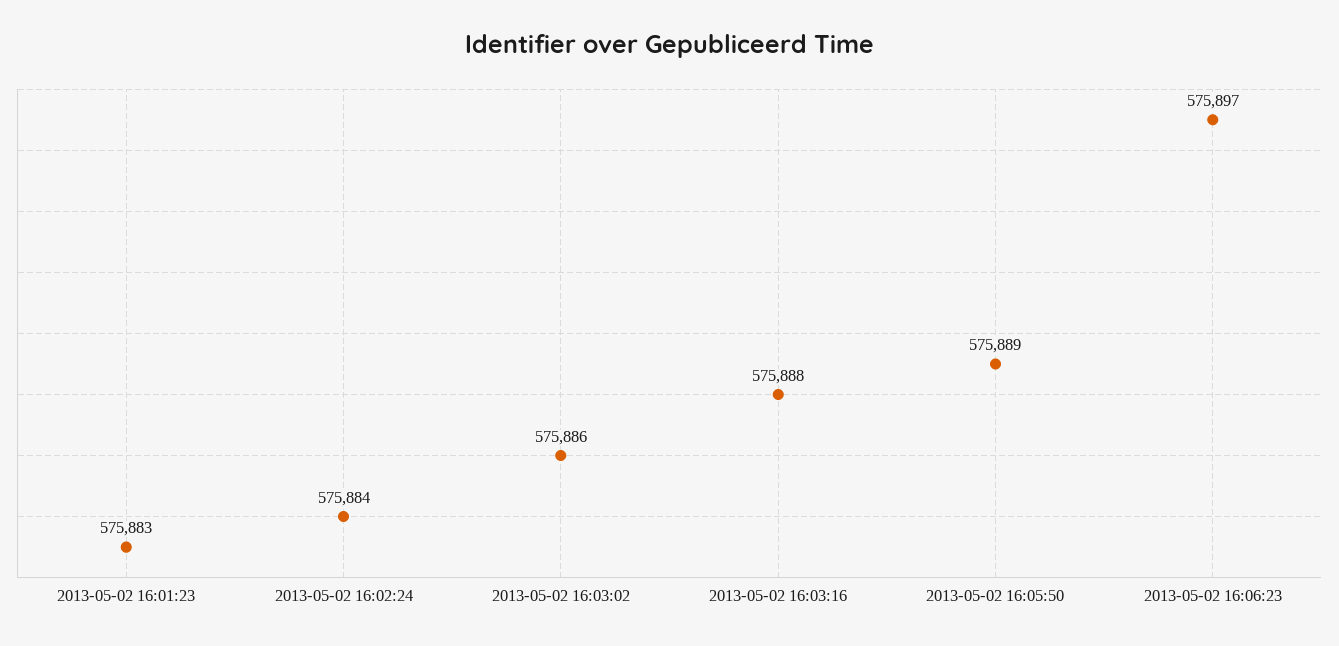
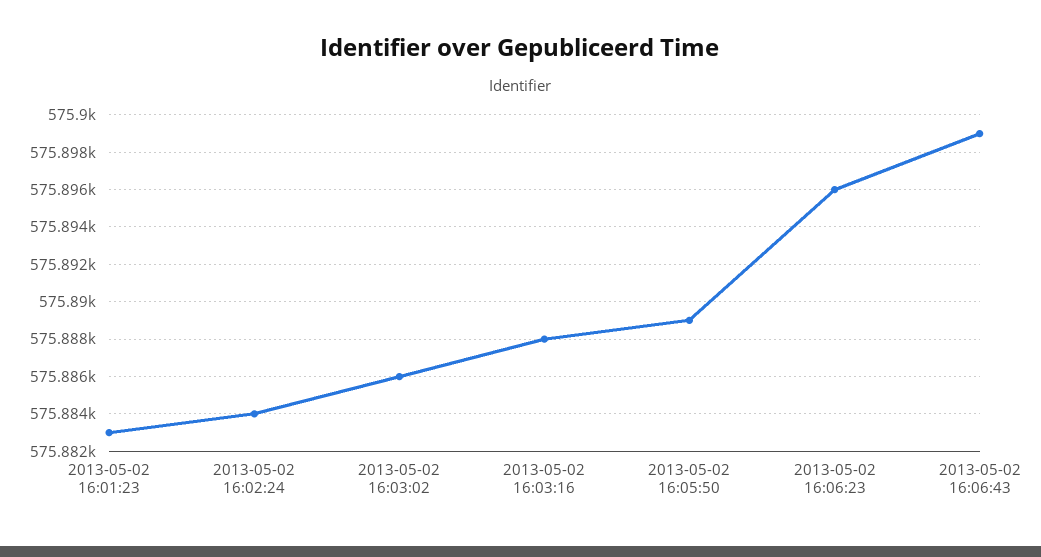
2013-05-02 16:06:23: 575897 -> 575896
2013-05-02 16:06:43: none -> 575899

